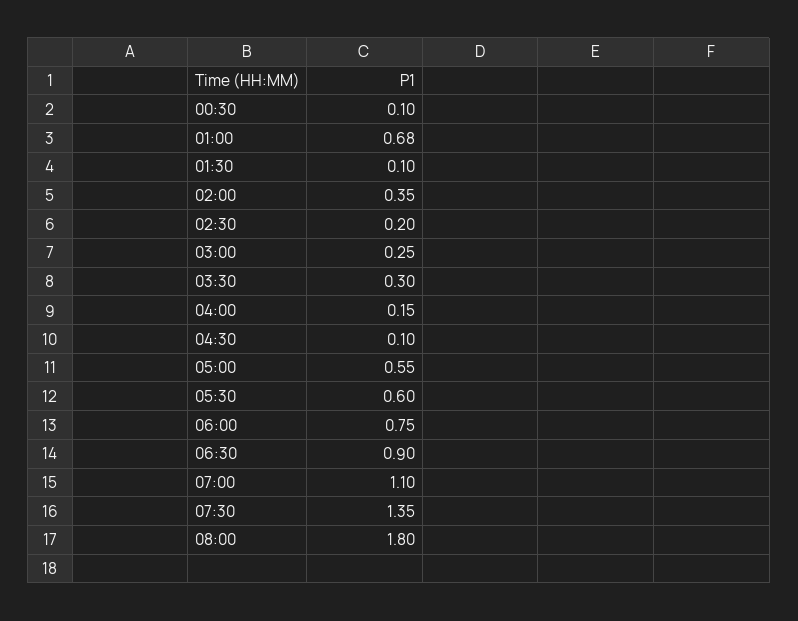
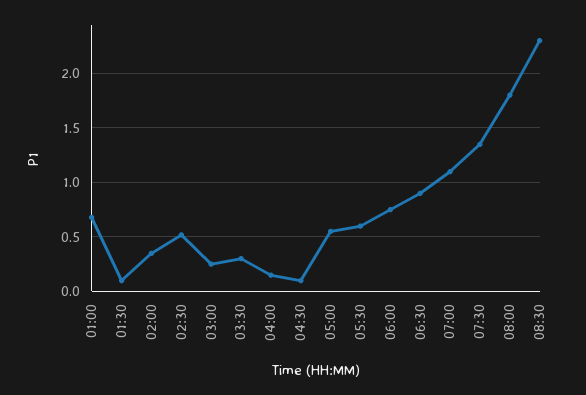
00:30: 0.1 -> none
02:30: 0.2 -> 0.5
08:30: none -> 2.3

